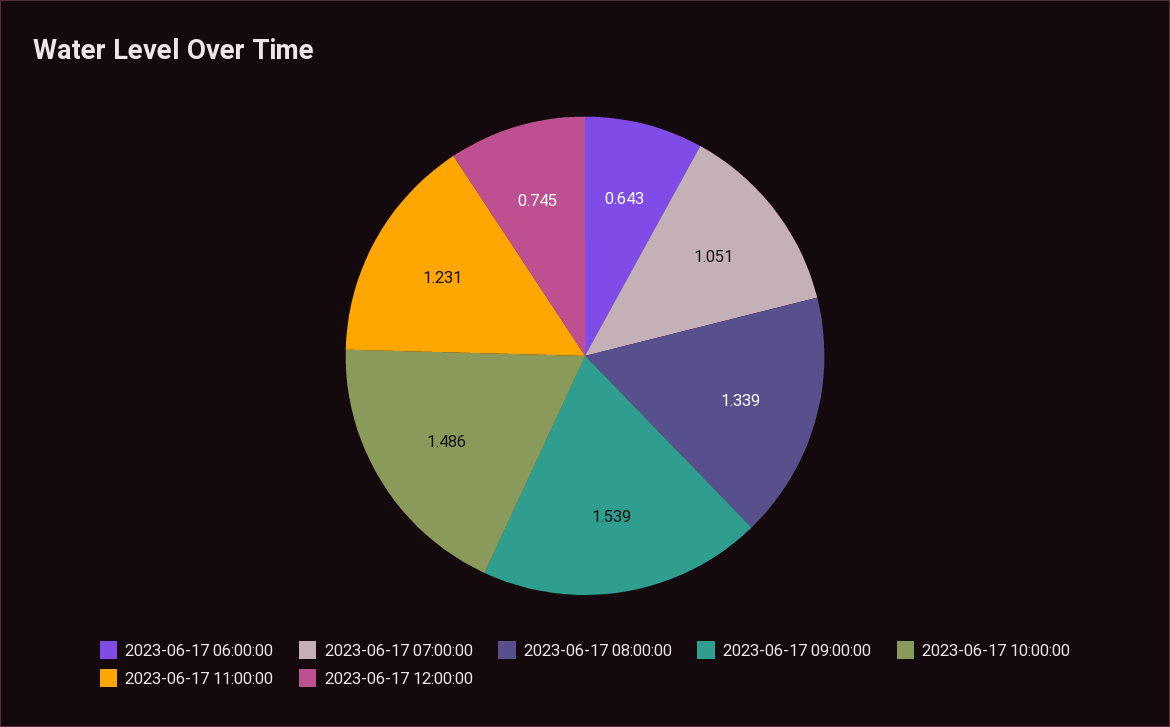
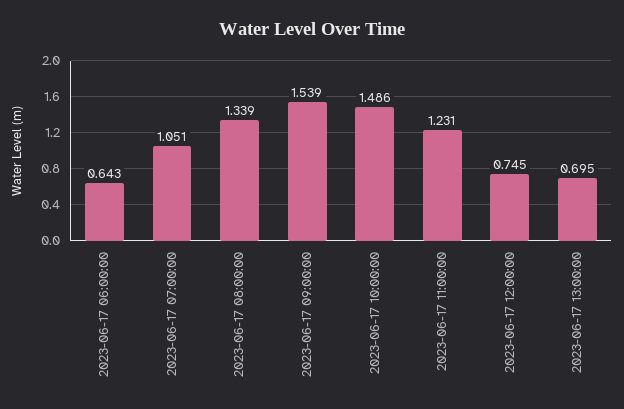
2023-06-17 13:00:00: none -> 0.695

